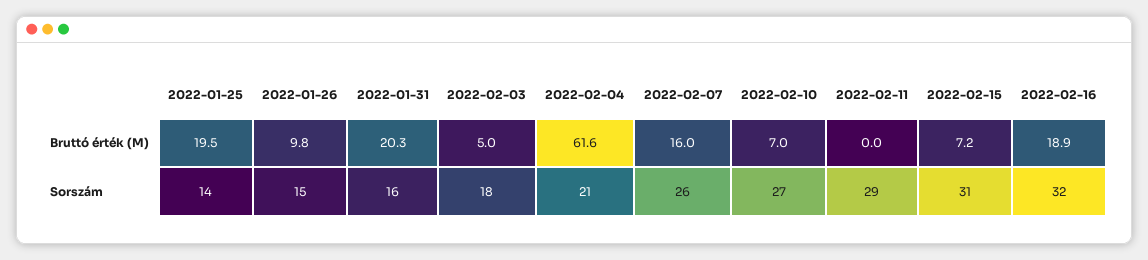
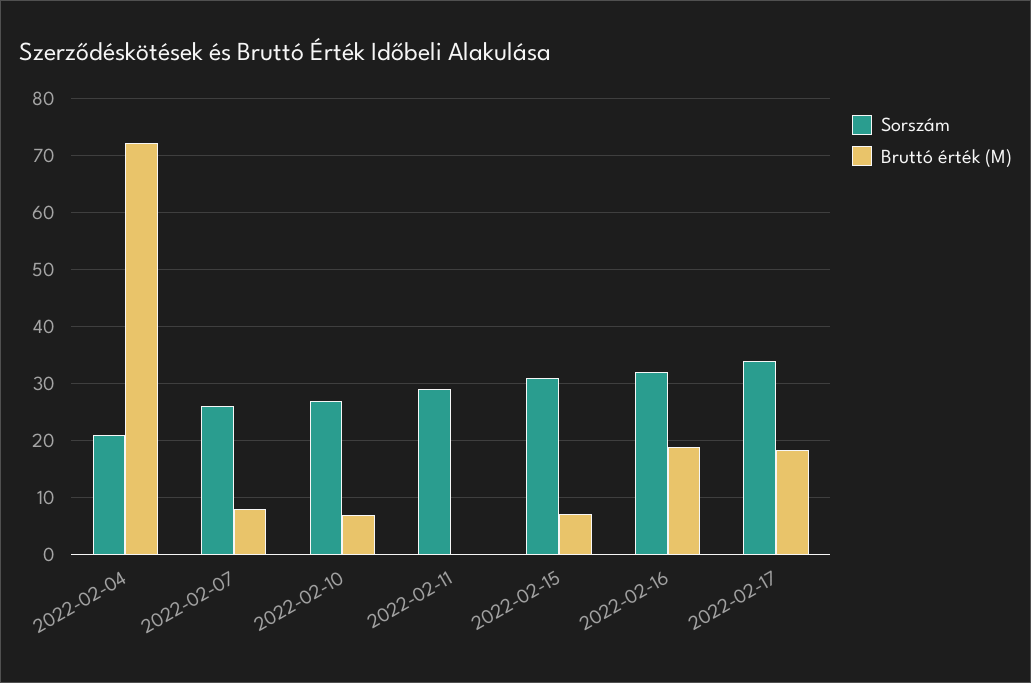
Bruttó érték (M), 2022-01-25: 19.5 -> none
Bruttó érték (M), 2022-01-26: 9.8 -> none
Bruttó érték (M), 2022-01-31: 20.3 -> none
Bruttó érték (M), 2022-02-03: 5 -> none
Bruttó érték (M), 2022-02-04: 61.6 -> 72
Bruttó érték (M), 2022-02-07: 16 -> 8
Sorszám, 2022-01-25: 14 -> none
Sorszám, 2022-01-26: 15 -> none
Sorszám, 2022-01-31: 16 -> none
Sorszám, 2022-02-03: 18 -> none
Sorszám, 2022-02-17: none -> 34
Bruttó érték (M), 2022-02-17: none -> 18

